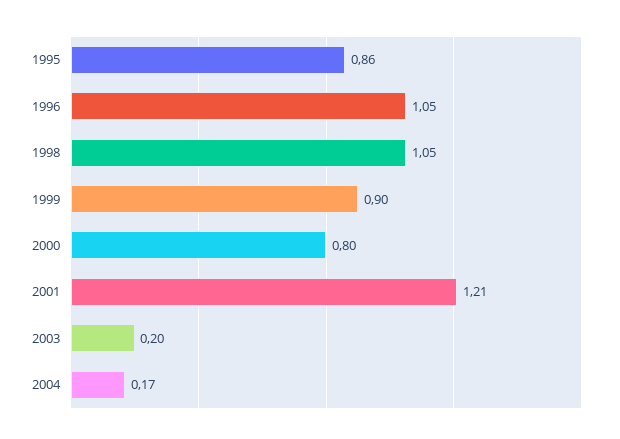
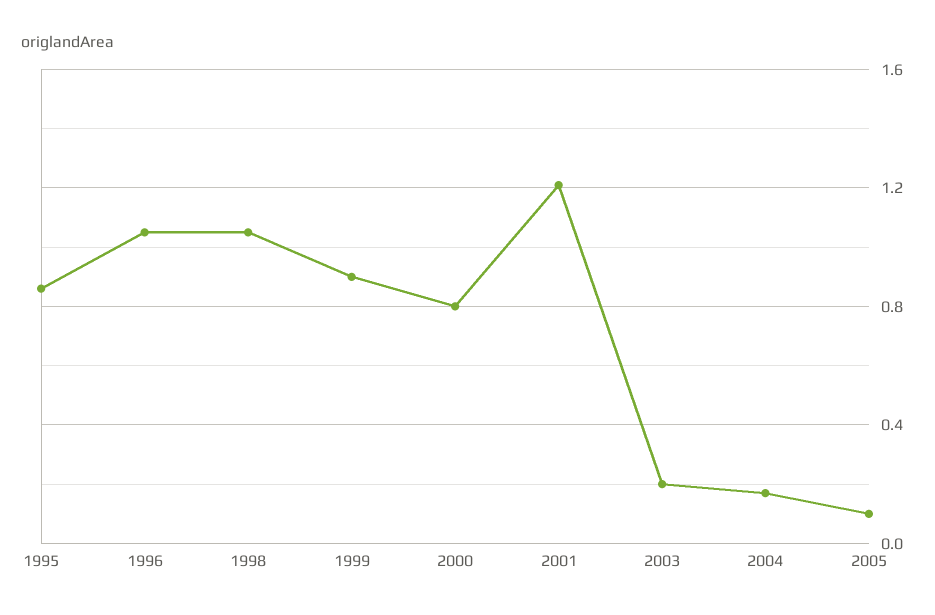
2005: none -> 0.1

